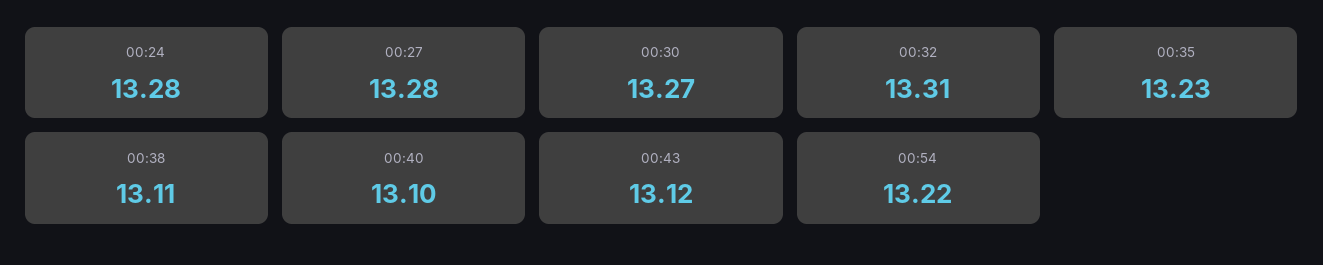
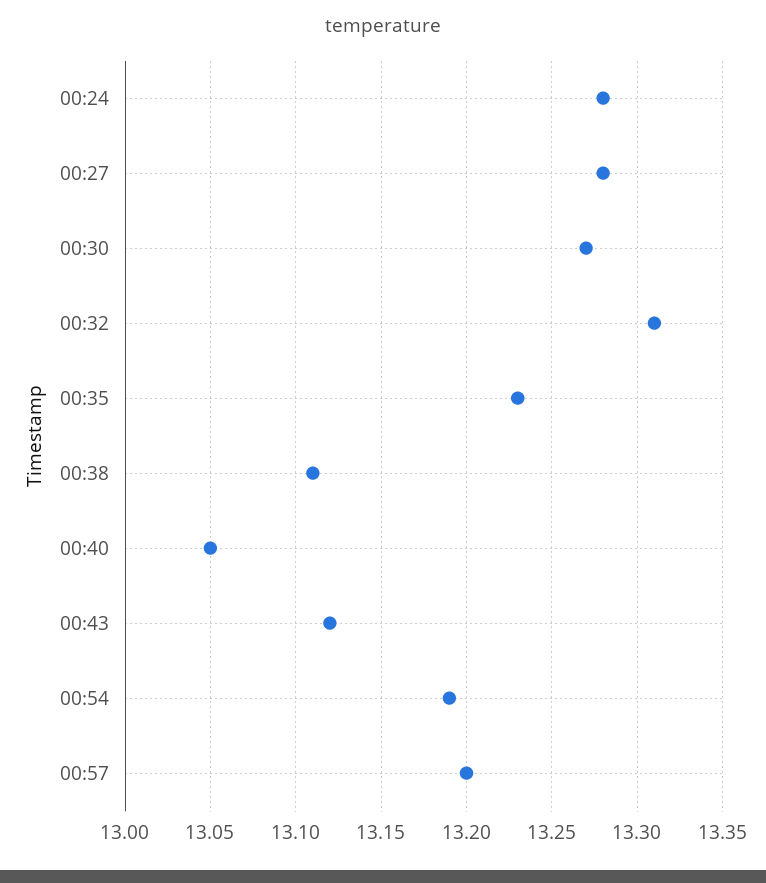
00:40: 13.1 -> 13.05
00:54: 13.22 -> 13.19
00:57: none -> 13.2

